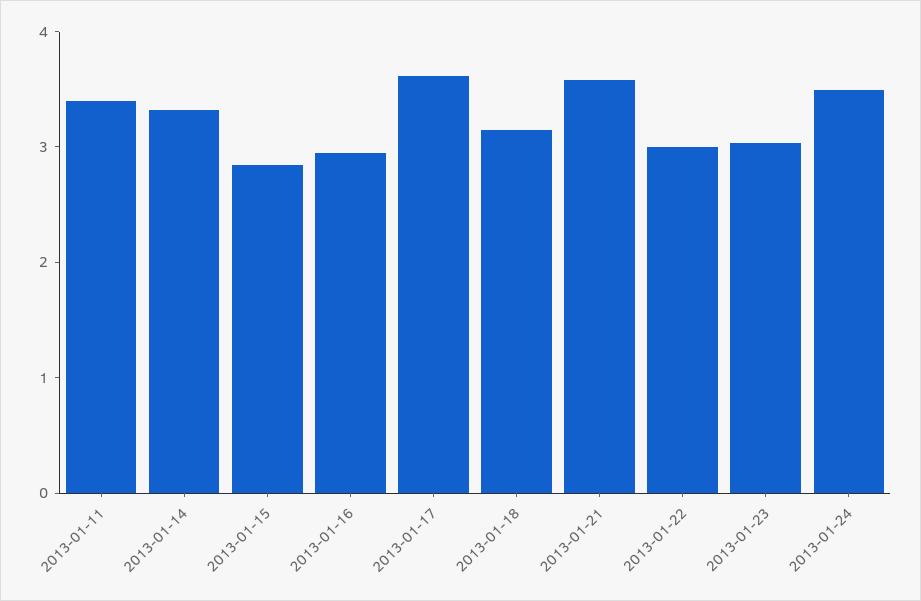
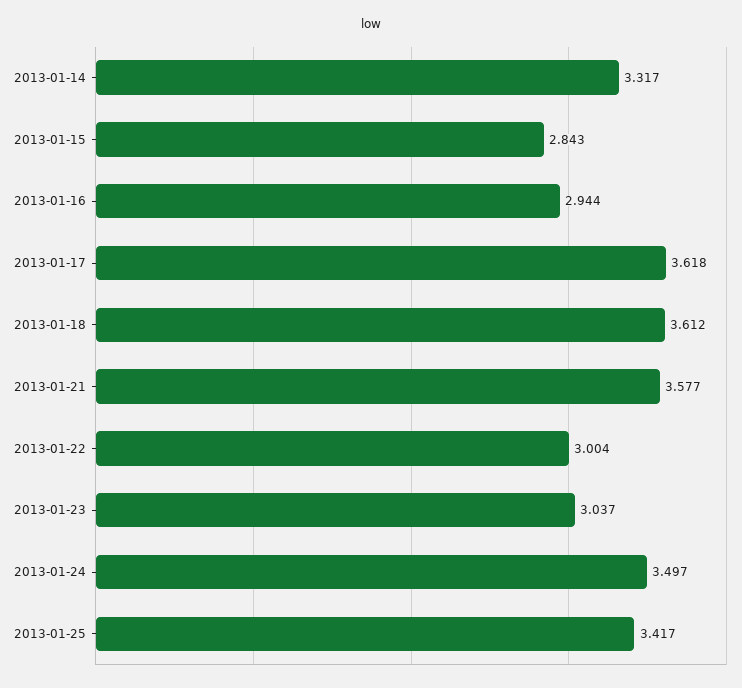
2013-01-11: 3.4 -> none
2013-01-18: 3.2 -> 3.612
2013-01-25: none -> 3.417

